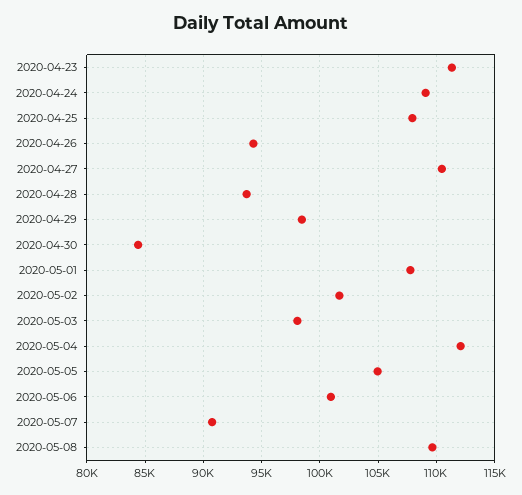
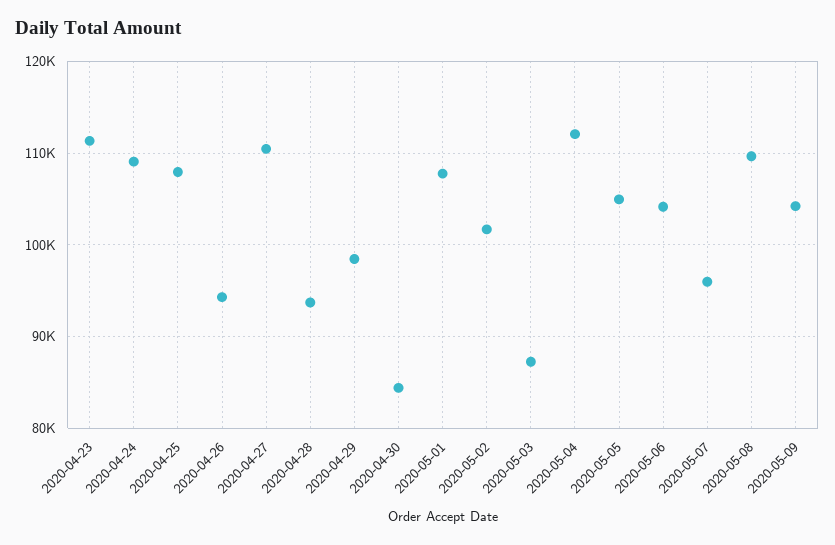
2020-05-03: 98000 -> 87000
2020-05-06: 101000 -> 104000
2020-05-07: 91000 -> 96000
2020-05-09: none -> 104000

